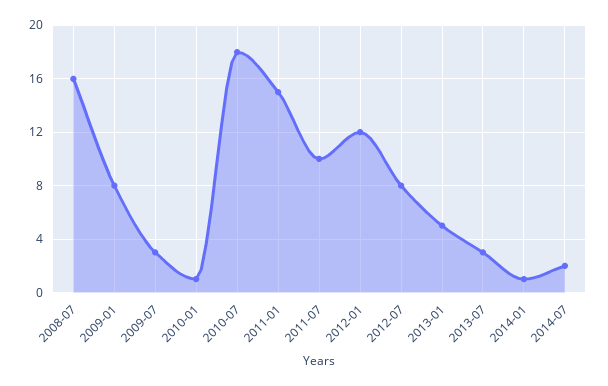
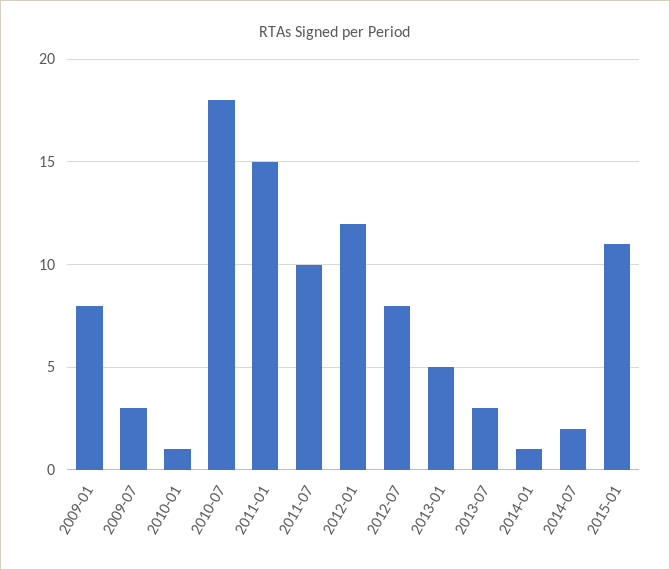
2008-07: 16 -> none
2015-01: none -> 11

